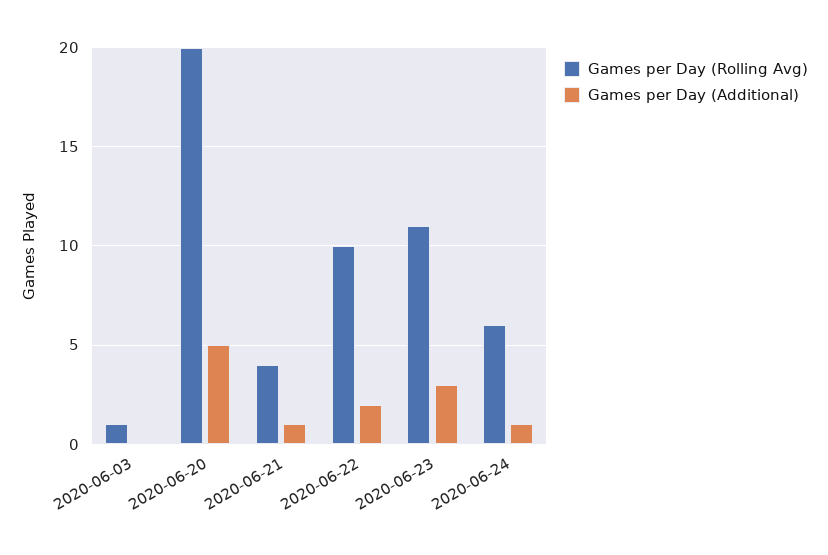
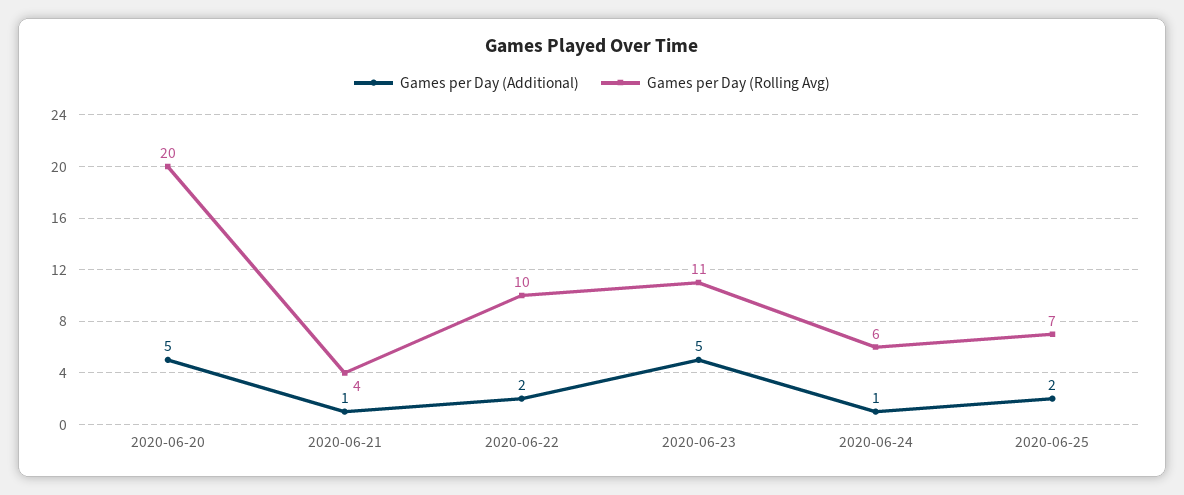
Games per Day (Rolling Avg), 2020-06-03: 1 -> none
Games per Day (Additional), 2020-06-03: 0 -> none
Games per Day (Additional), 2020-06-23: 3 -> 5
Games per Day (Additional), 2020-06-25: none -> 2
Games per Day (Rolling Avg), 2020-06-25: none -> 7

